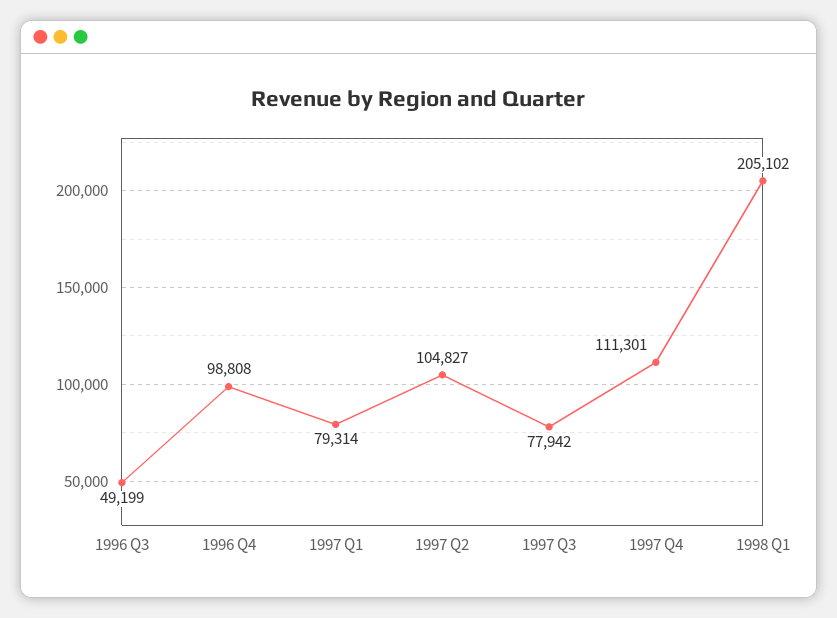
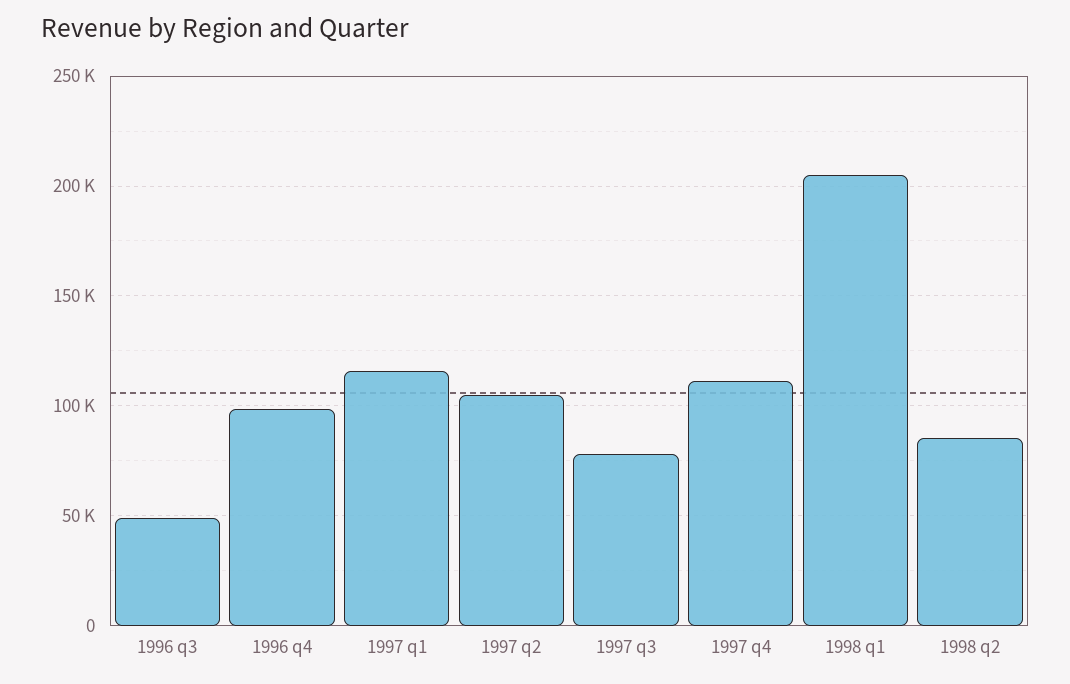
1997 Q1: 79314 -> 115000
1998 q2: none -> 85000

